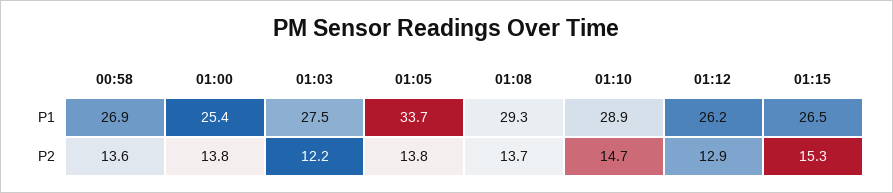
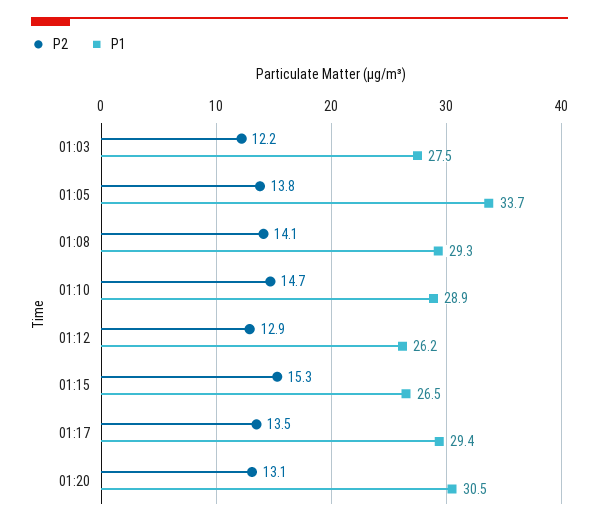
P1, 00:58: 26.9 -> none
P1, 01:00: 25.4 -> none
P2, 00:58: 13.6 -> none
P2, 01:00: 13.8 -> none
P2, 01:08: 13.7 -> 14.1
P2, 01:17: none -> 13.5
P1, 01:17: none -> 29.4
P2, 01:20: none -> 13.1
P1, 01:20: none -> 30.5

